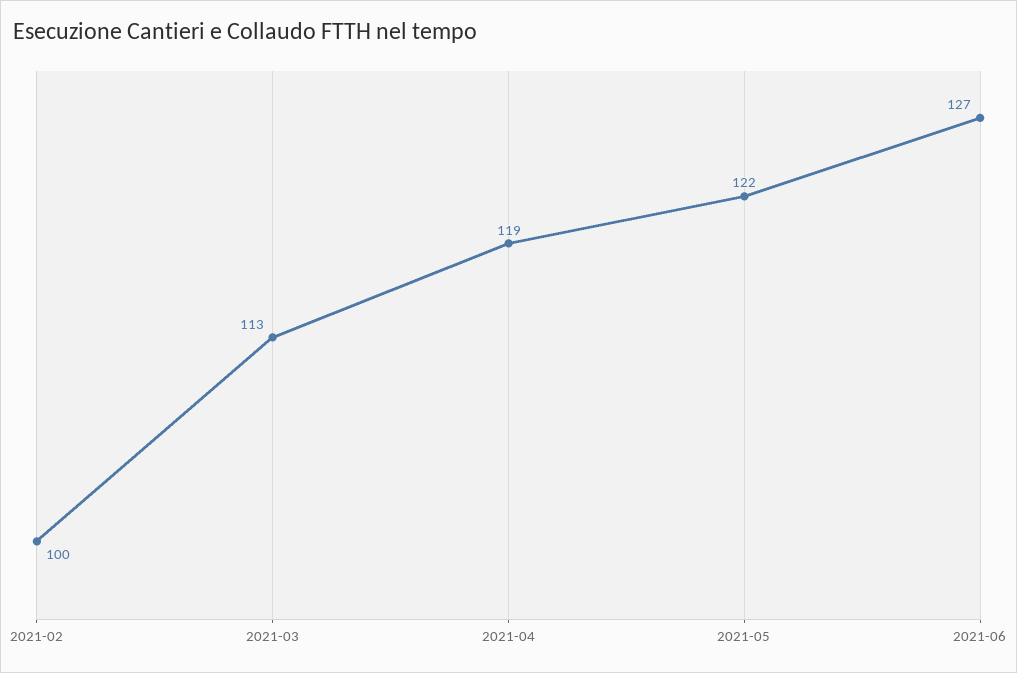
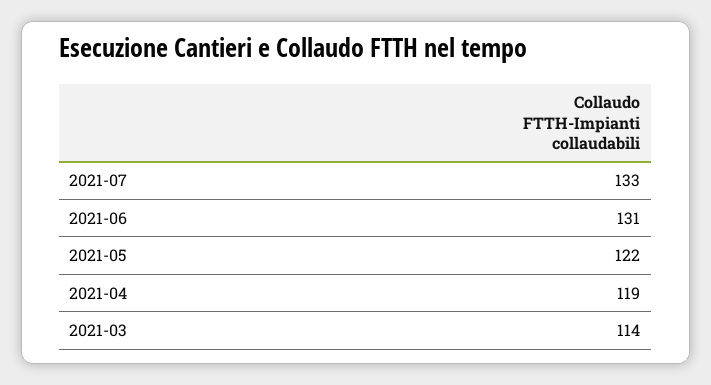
2021-02: 100 -> none
2021-03: 113 -> 114
2021-06: 127 -> 131
2021-07: none -> 133

